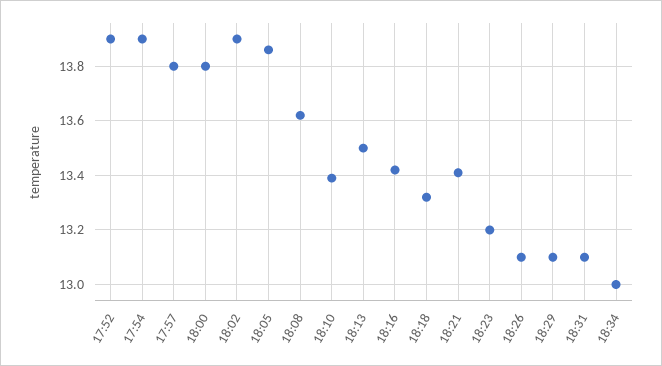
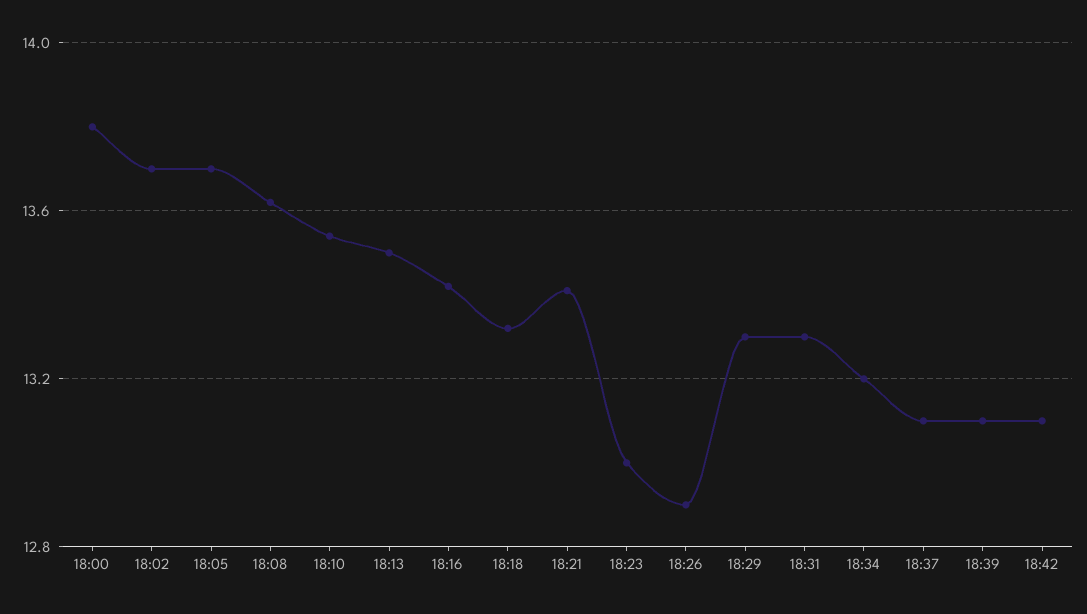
17:52: 13.9 -> none
17:54: 13.9 -> none
17:57: 13.8 -> none
18:02: 13.9 -> 13.7
18:05: 13.85 -> 13.7
18:10: 13.4 -> 13.55
18:23: 13.2 -> 13
18:26: 13.1 -> 12.9
18:29: 13.1 -> 13.3
18:31: 13.1 -> 13.3
18:34: 13 -> 13.2
18:37: none -> 13.1
18:39: none -> 13.1
18:42: none -> 13.1

